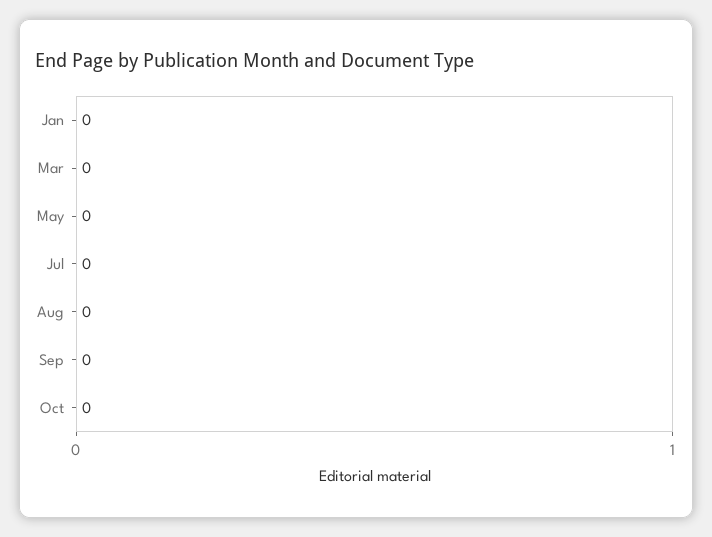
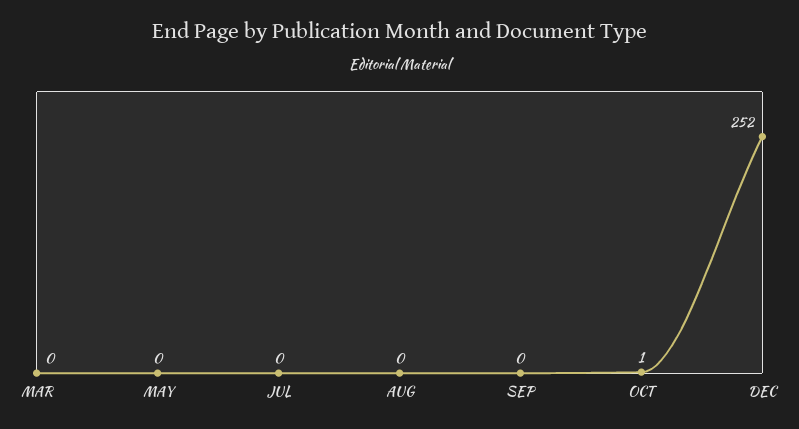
Jan: 0 -> none
Oct: 0 -> 1
DEC: none -> 252

